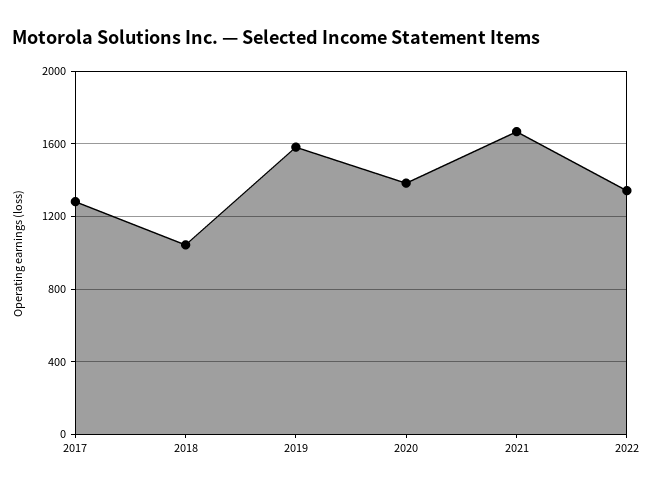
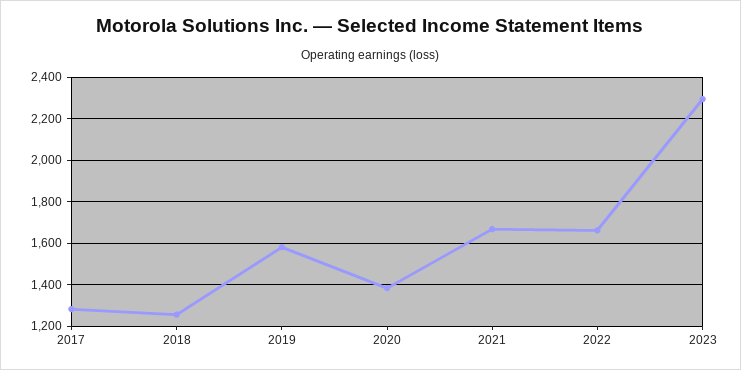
2018: 1050 -> 1250
2022: 1350 -> 1650
2023: none -> 2300

